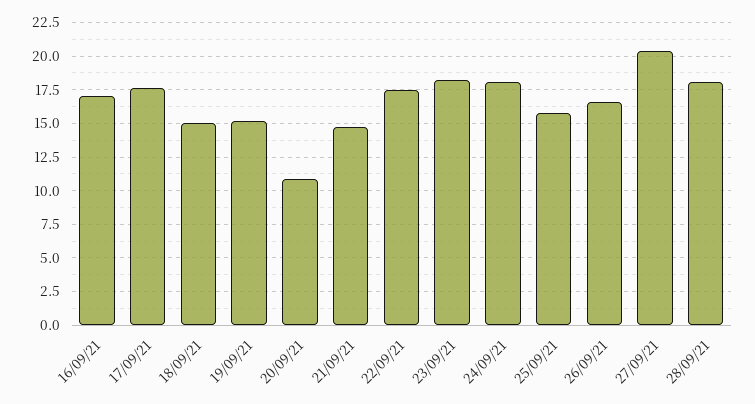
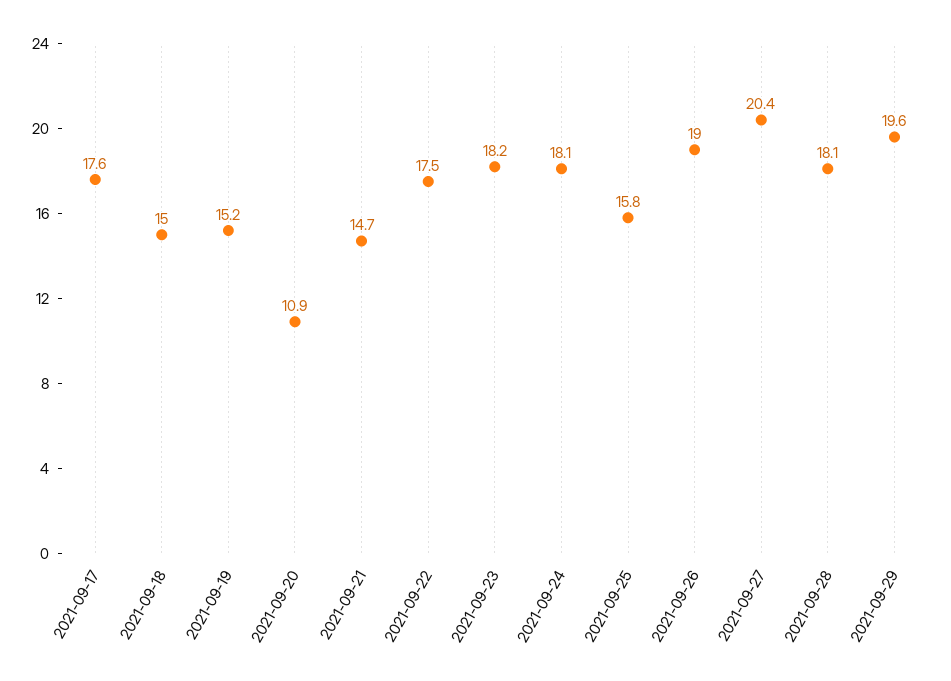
16/09/21: 17 -> none
26/09/21: 16.5 -> 19
2021-09-29: none -> 19.6

